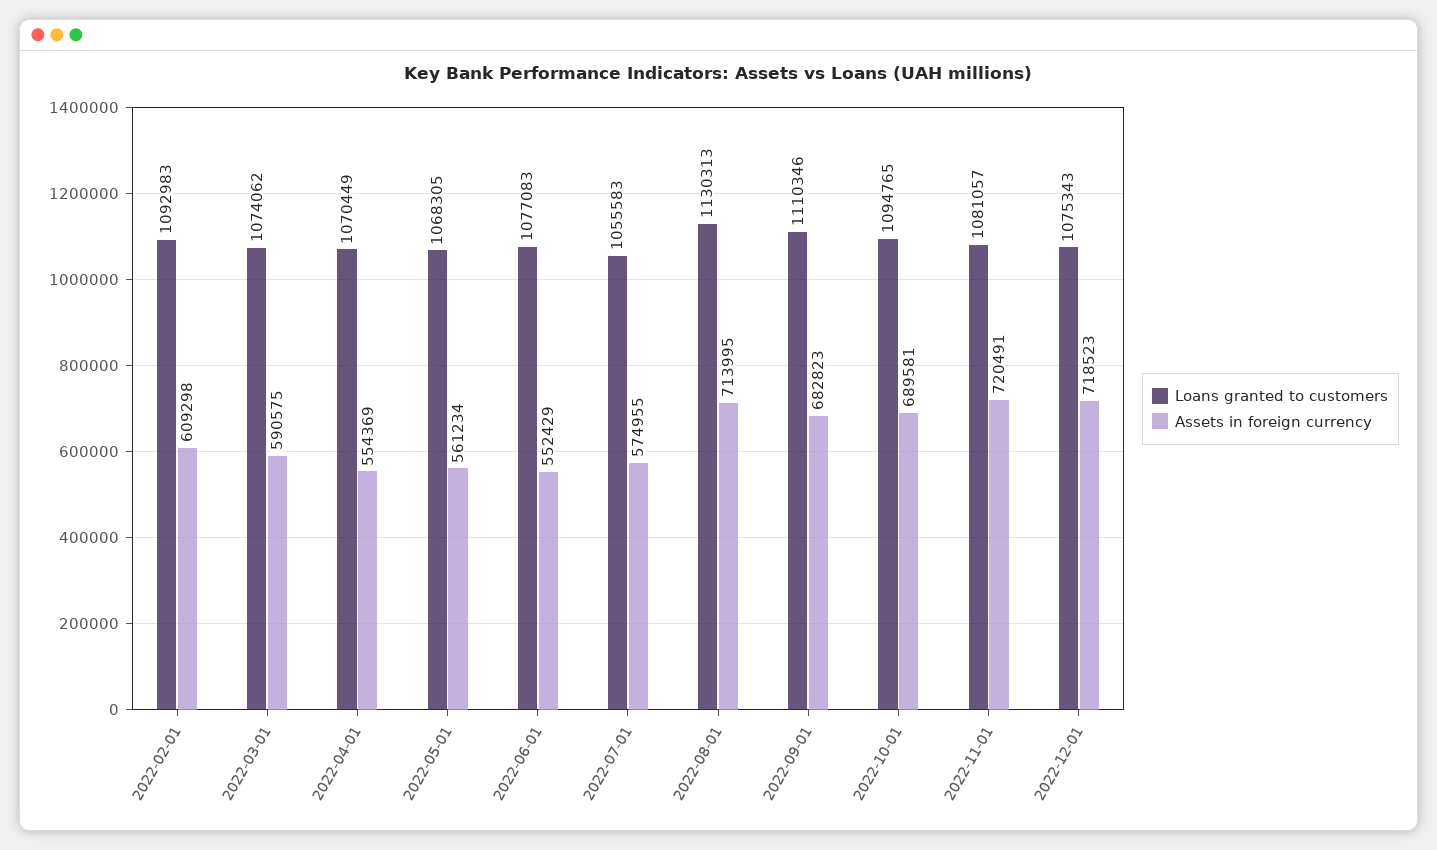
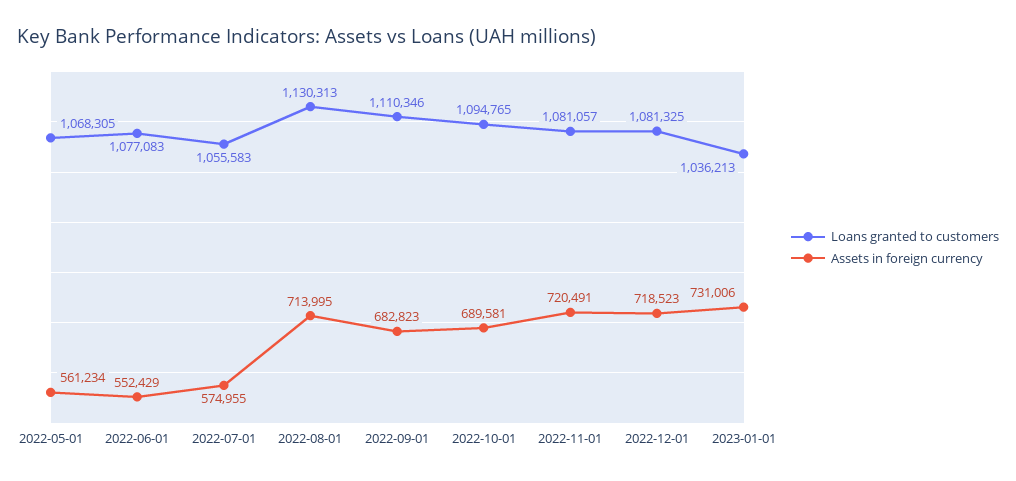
Loans granted to customers, 2022-02-01: 1092983 -> none
Assets in foreign currency, 2022-02-01: 609298 -> none
Loans granted to customers, 2022-03-01: 1074062 -> none
Assets in foreign currency, 2022-03-01: 590575 -> none
Loans granted to customers, 2022-04-01: 1070449 -> none
Assets in foreign currency, 2022-04-01: 554369 -> none
Loans granted to customers, 2022-12-01: 1075343 -> 1081325
Loans granted to customers, 2023-01-01: none -> 1036213
Assets in foreign currency, 2023-01-01: none -> 731006

